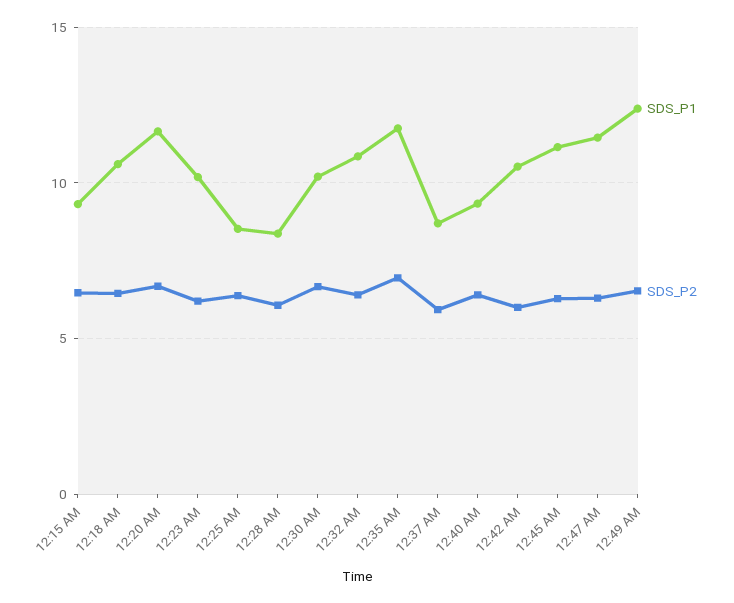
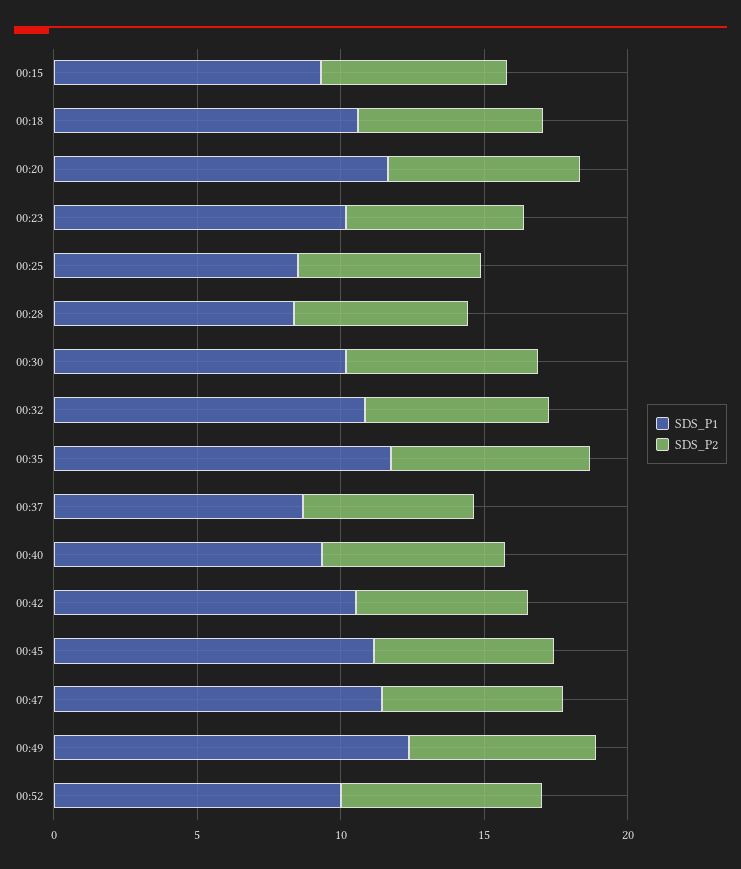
SDS_P1, 00:52: none -> 10
SDS_P2, 00:52: none -> 7

